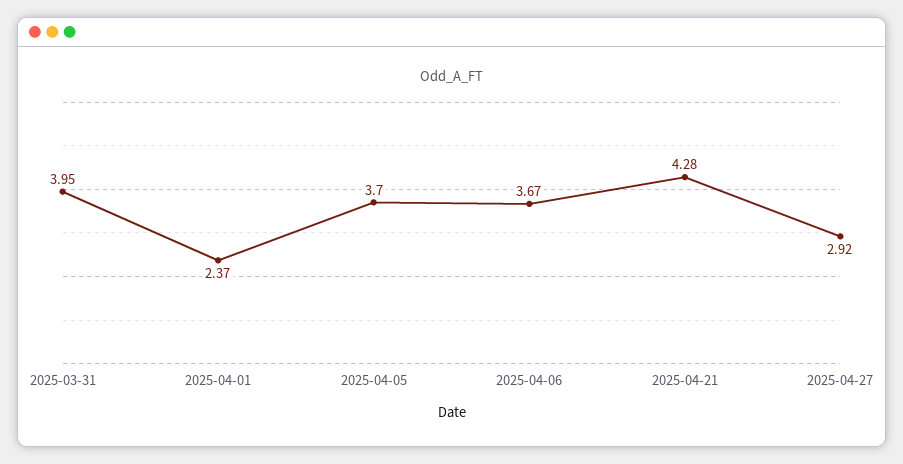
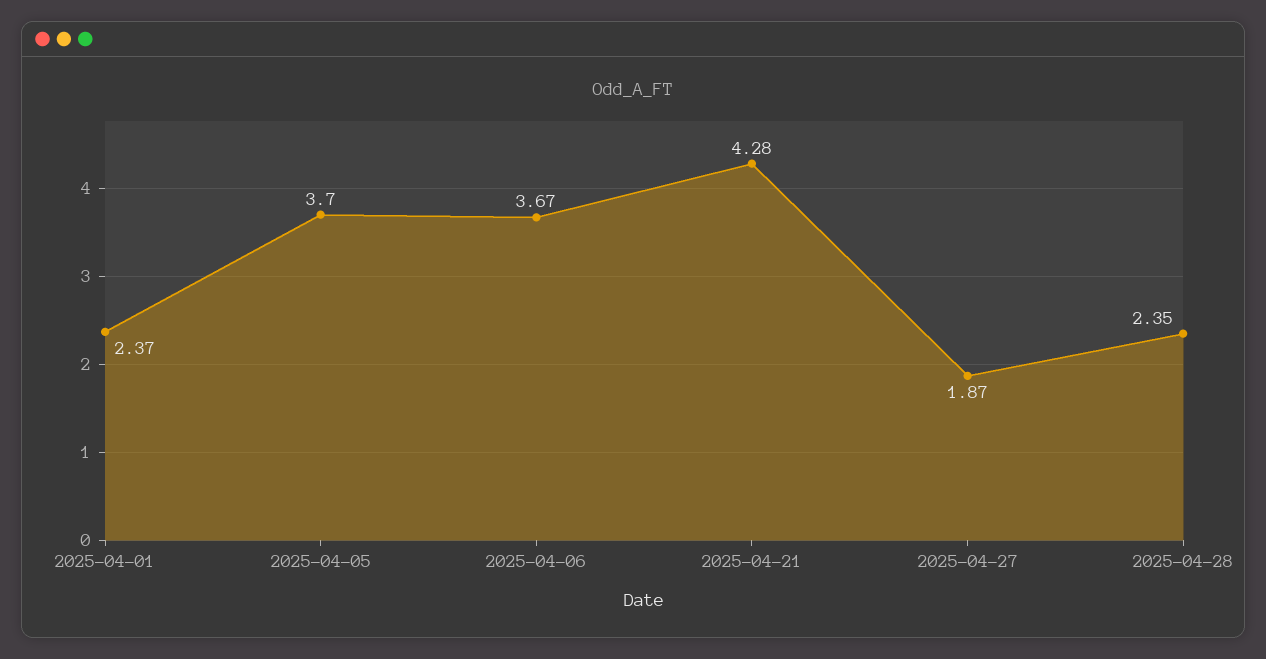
2025-03-31: 3.95 -> none
2025-04-27: 2.92 -> 1.87
2025-04-28: none -> 2.35

